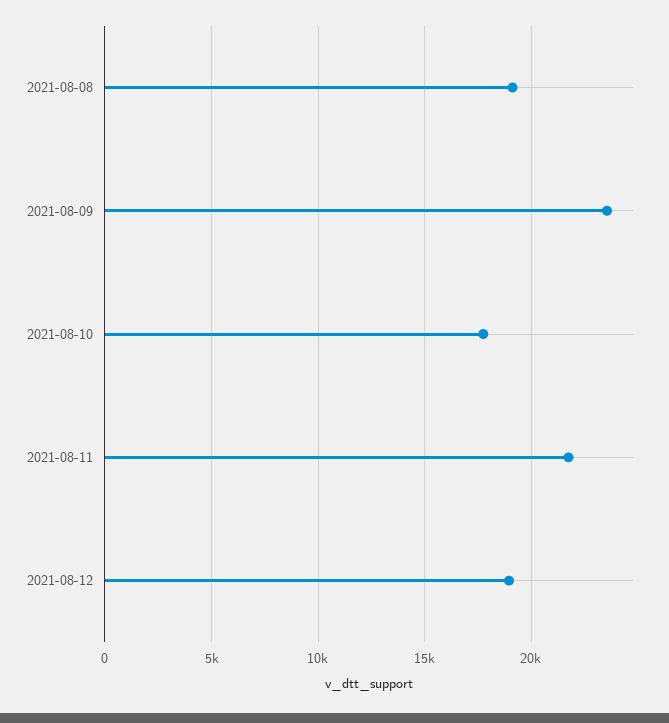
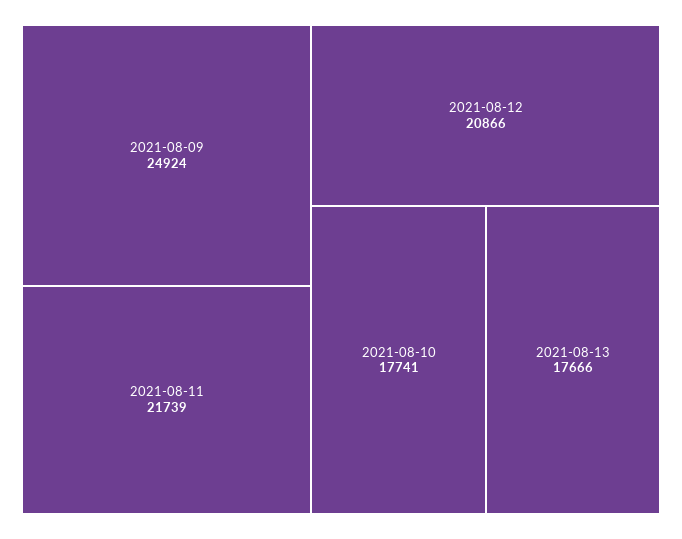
2021-08-08: 19000 -> none
2021-08-09: 23500 -> 24924
2021-08-12: 19000 -> 20866
2021-08-13: none -> 17666

